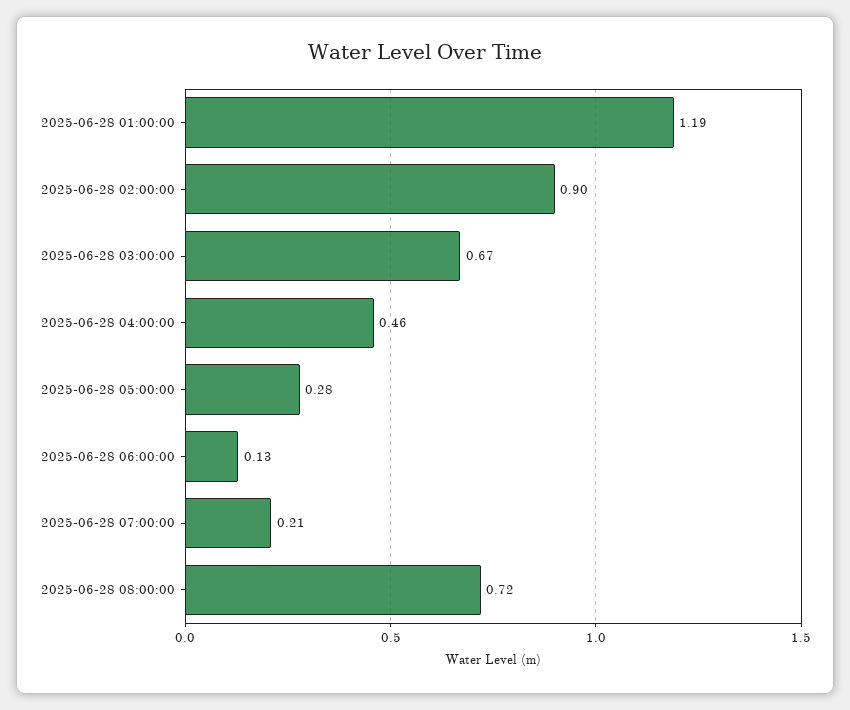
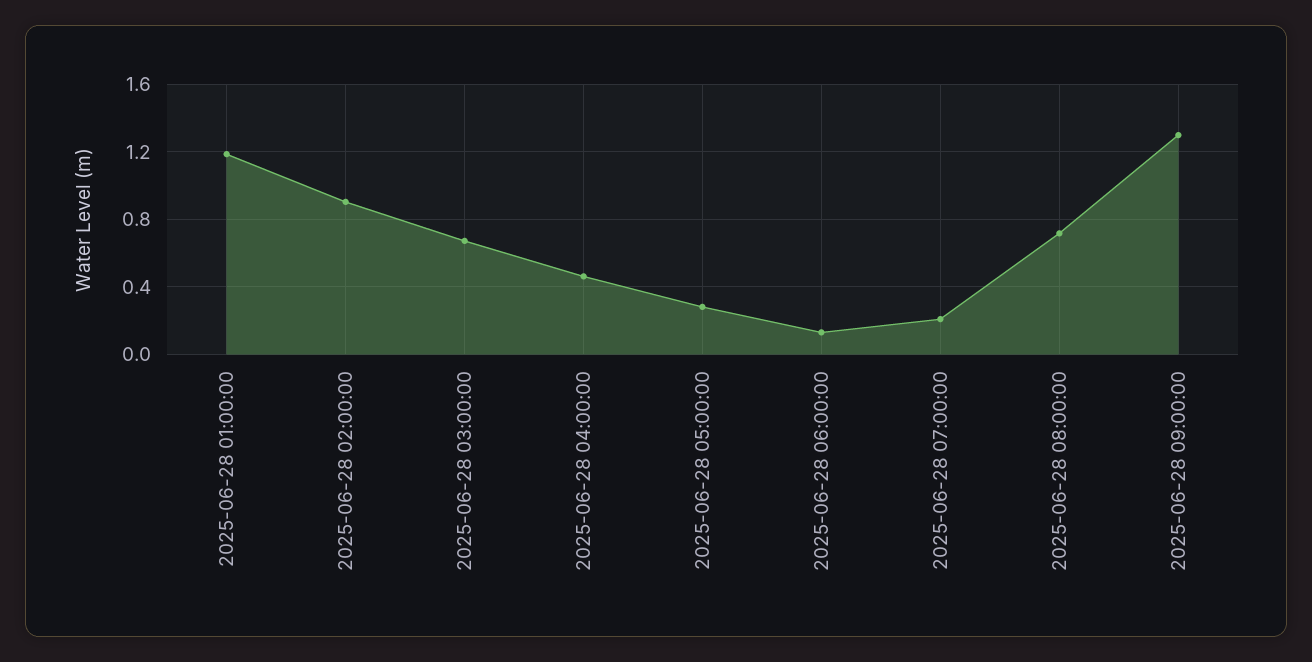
2025-06-28 09:00:00: none -> 1.3

